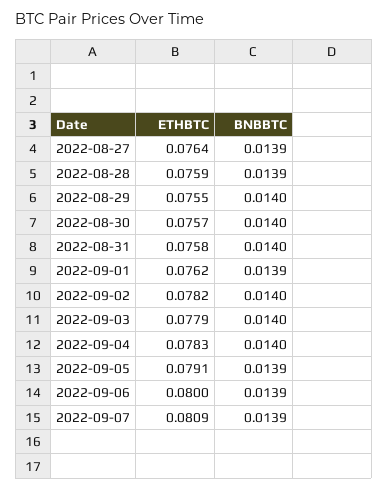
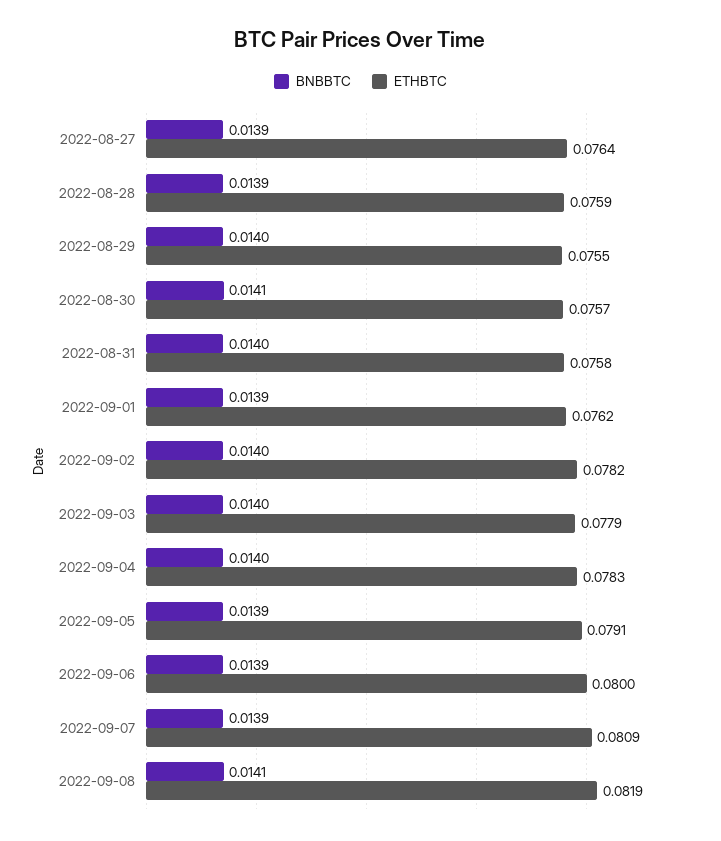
BNBBTC, 2022-08-30: 0.014 -> 0.0141
BNBBTC, 2022-09-08: none -> 0.0141
ETHBTC, 2022-09-08: none -> 0.0819

